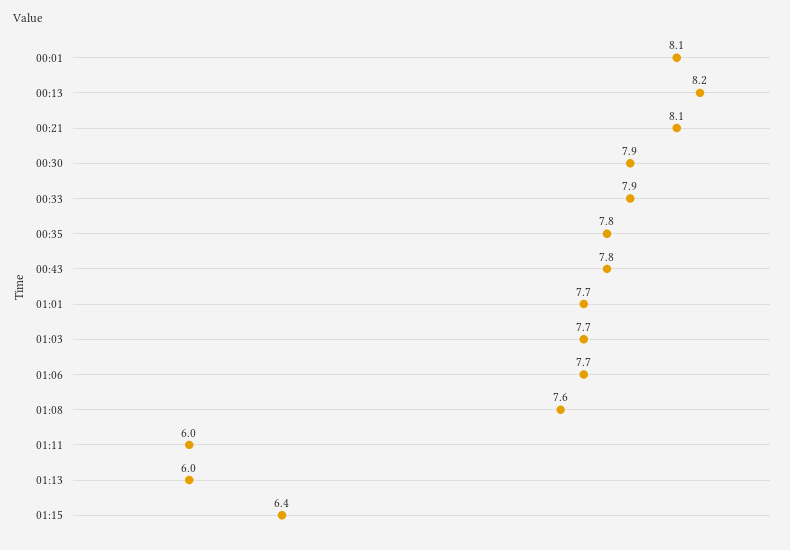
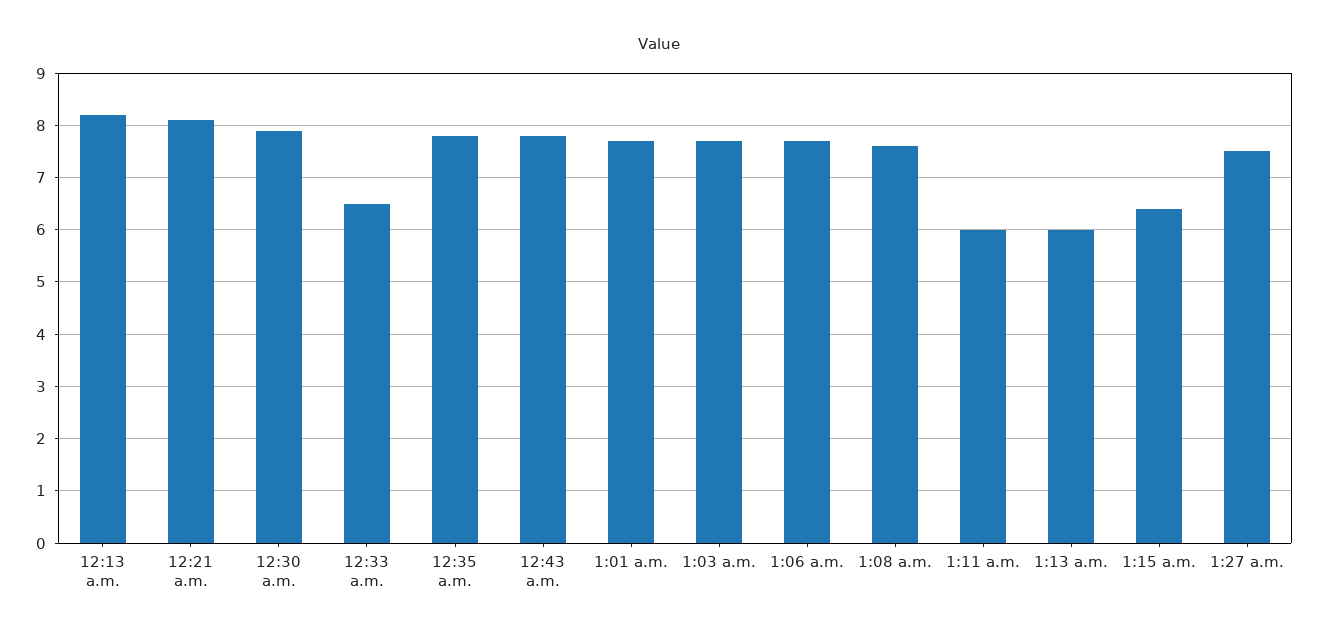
00:01: 8.1 -> none
00:33: 7.9 -> 6.5
1:27 a.m.: none -> 7.5

